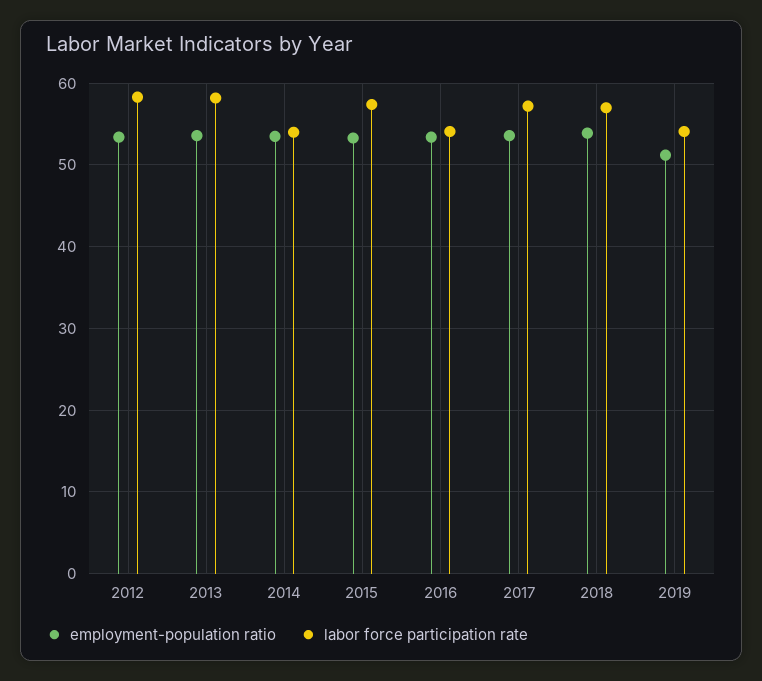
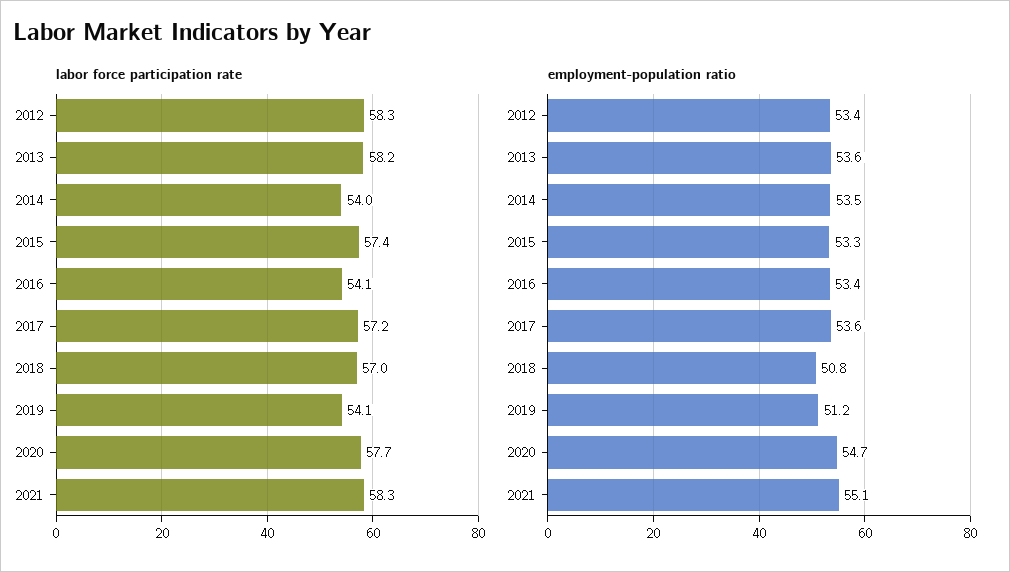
employment-population ratio, 2018: 54 -> 50.8
labor force participation rate, 2020: none -> 57.7
labor force participation rate, 2021: none -> 58.3
employment-population ratio, 2020: none -> 54.7
employment-population ratio, 2021: none -> 55.1

